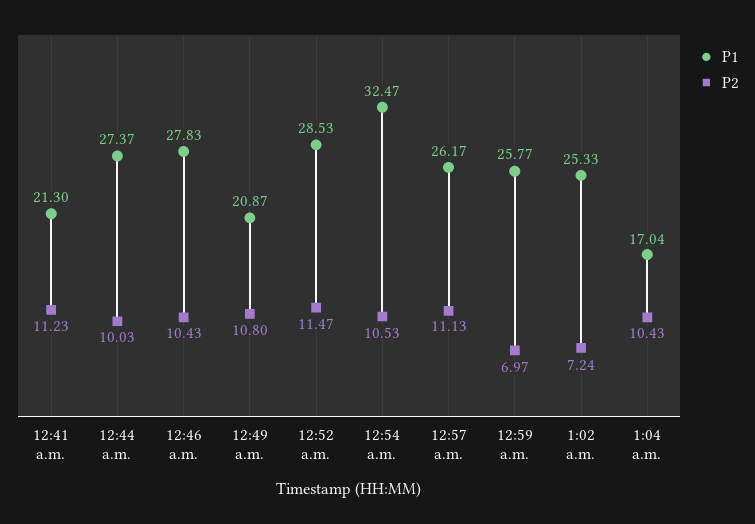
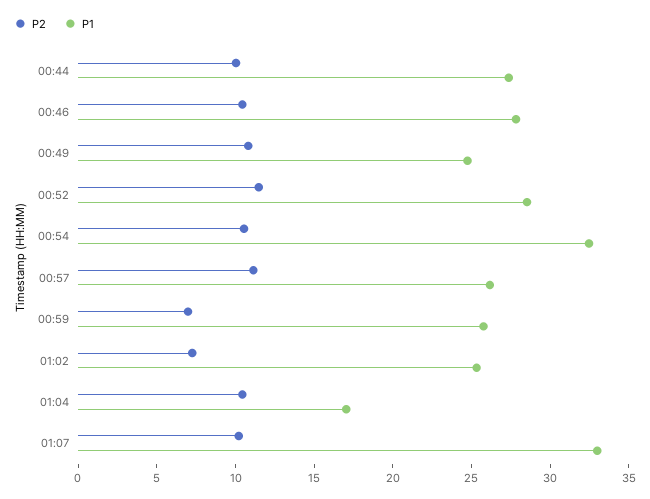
P1, 12:41 a.m.: 21.3 -> none
P2, 12:41 a.m.: 11.23 -> none
P1, 12:49 a.m.: 20.87 -> 25
P2, 01:07: none -> 10
P1, 01:07: none -> 33

